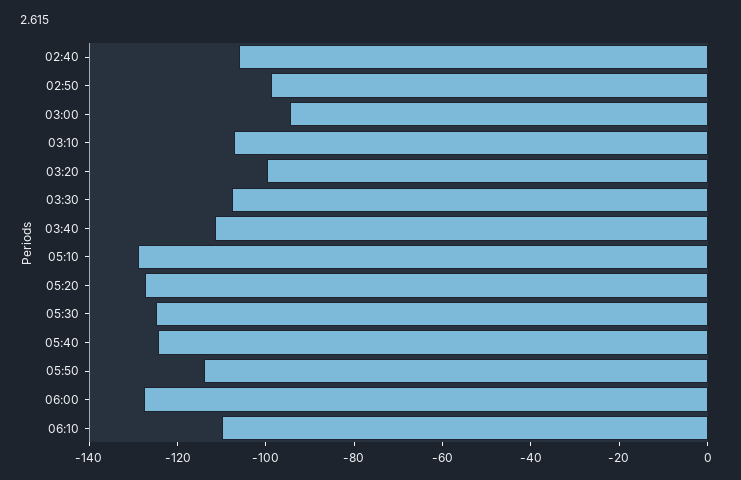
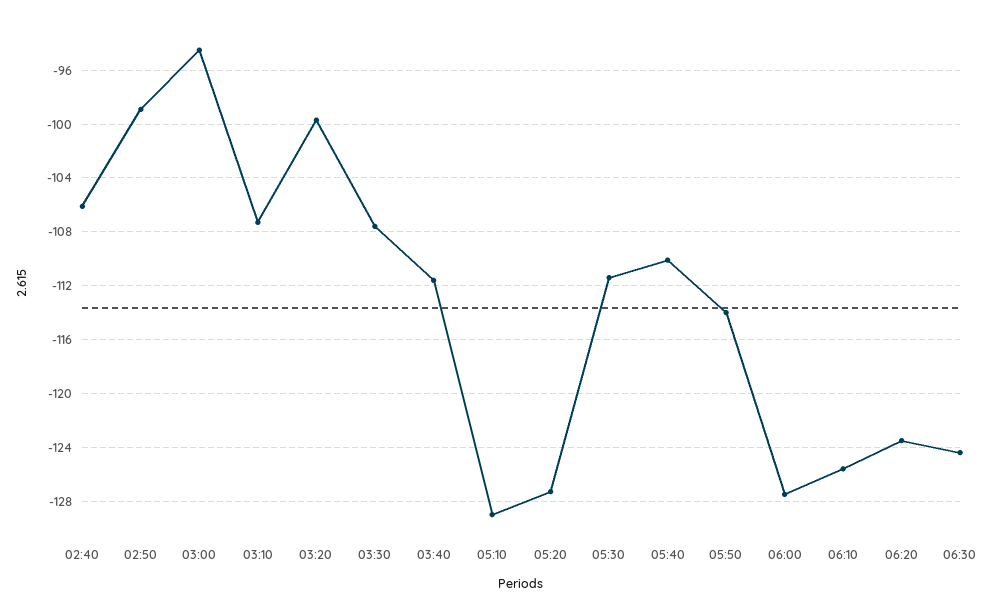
05:30: -125 -> -111.5
05:40: -125 -> -110
06:10: -110 -> -125.5
06:20: none -> -123.5
06:30: none -> -124.5

